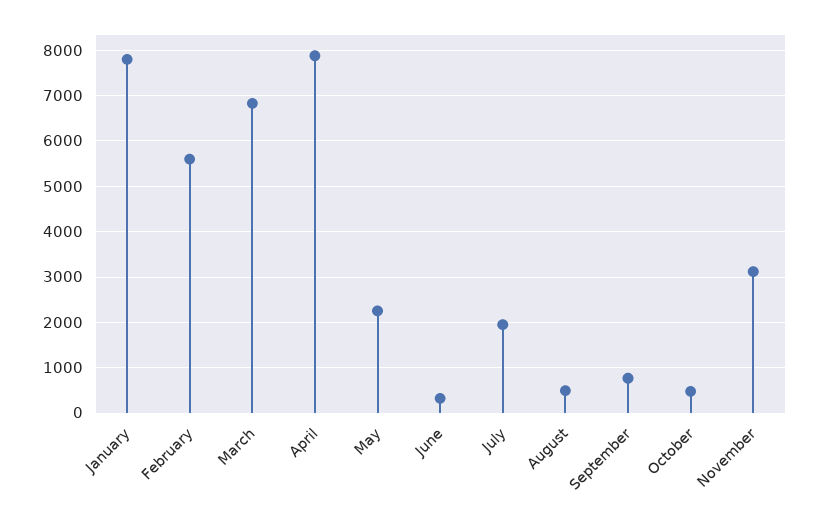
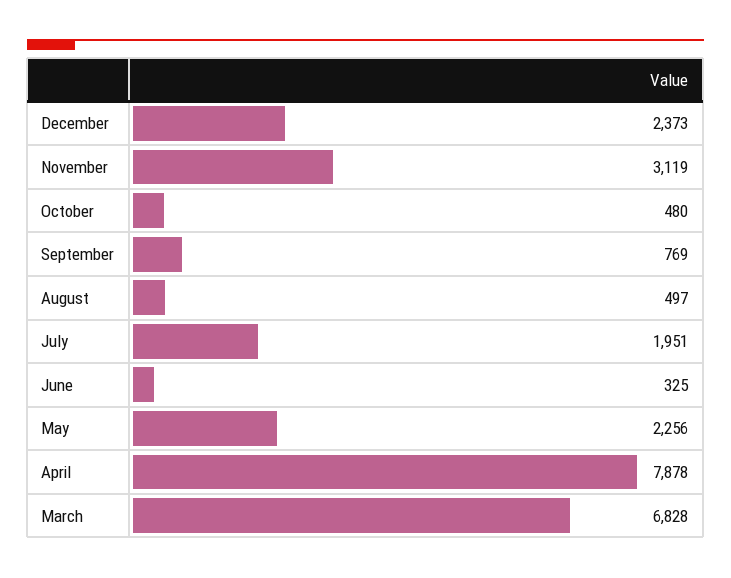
January: 7800 -> none
February: 5600 -> none
December: none -> 2373

